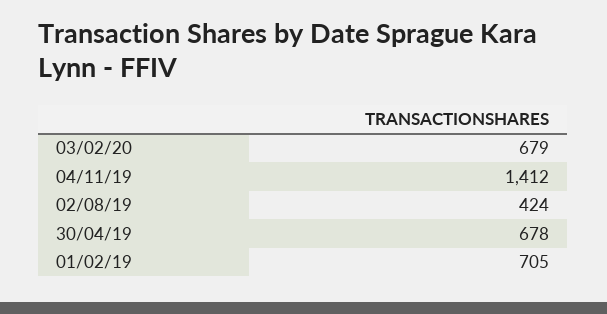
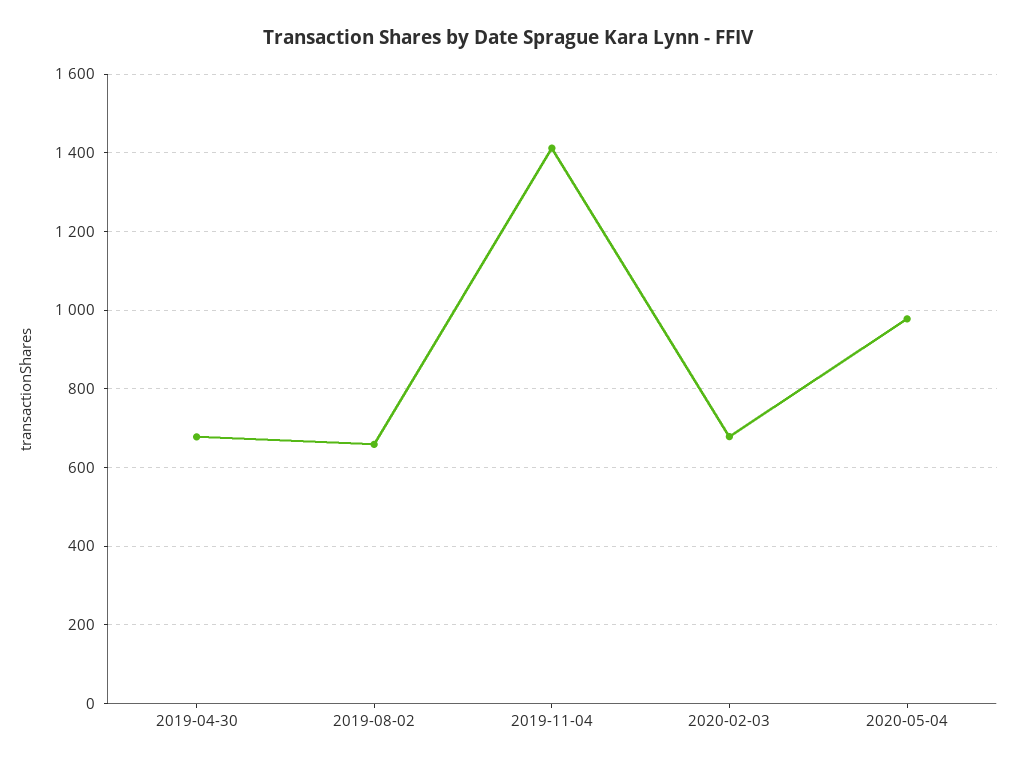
02/08/19: 424 -> 660
01/02/19: 705 -> none
2020-05-04: none -> 980

